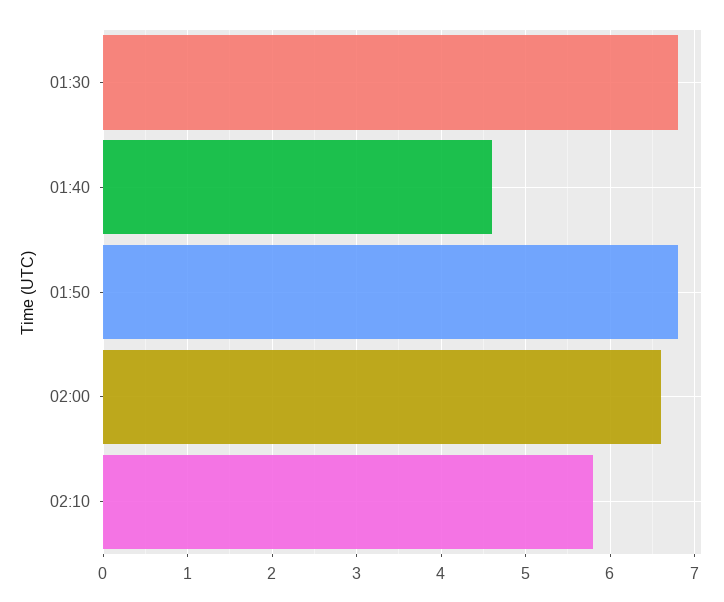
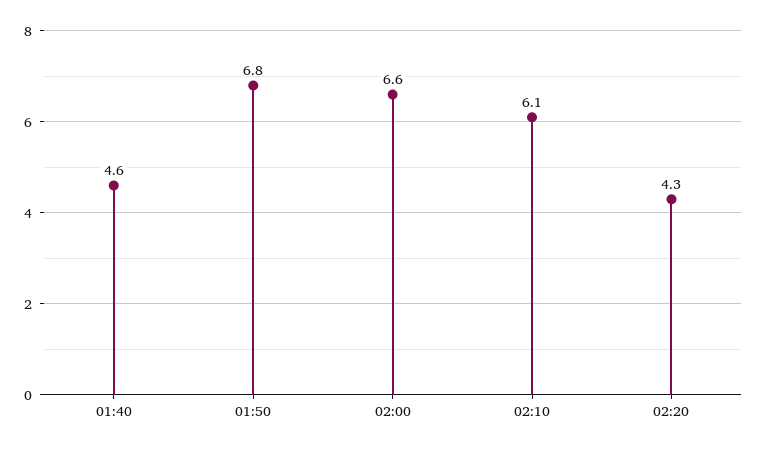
01:30: 6.8 -> none
02:10: 5.8 -> 6.1
02:20: none -> 4.3

